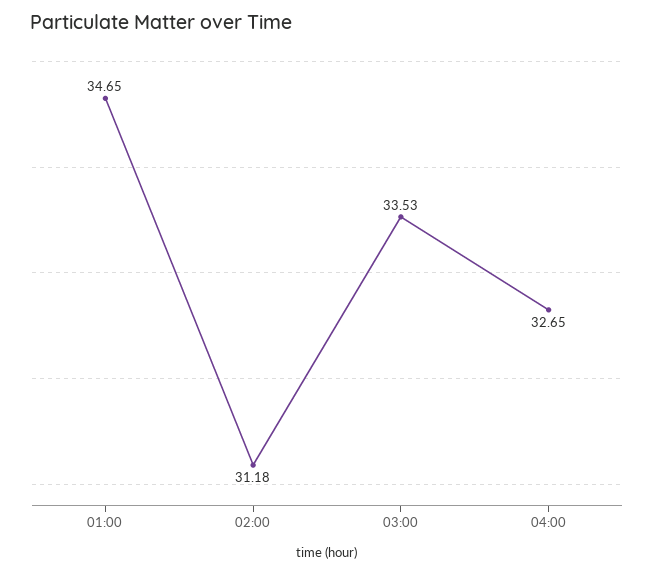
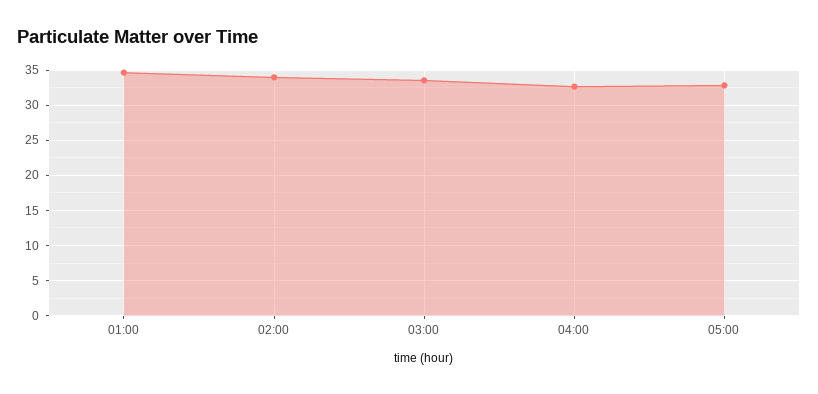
02:00: 31.18 -> 34
05:00: none -> 33

